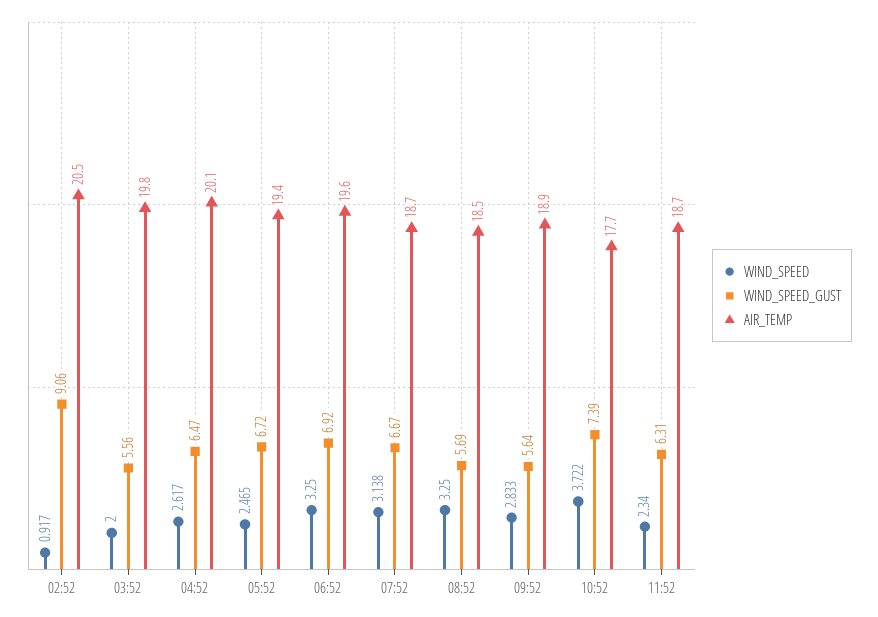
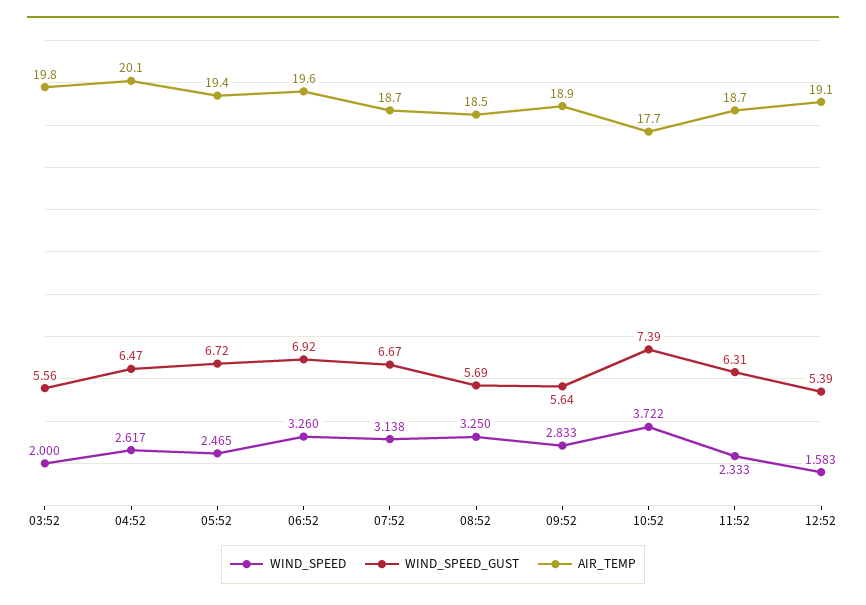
WIND_SPEED, 02:52: 0.917 -> none
WIND_SPEED_GUST, 02:52: 9.06 -> none
AIR_TEMP, 02:52: 20.5 -> none
WIND_SPEED, 06:52: 3.25 -> 3.26
WIND_SPEED, 11:52: 2.34 -> 2.333
WIND_SPEED, 12:52: none -> 1.583
WIND_SPEED_GUST, 12:52: none -> 5.39
AIR_TEMP, 12:52: none -> 19.1

